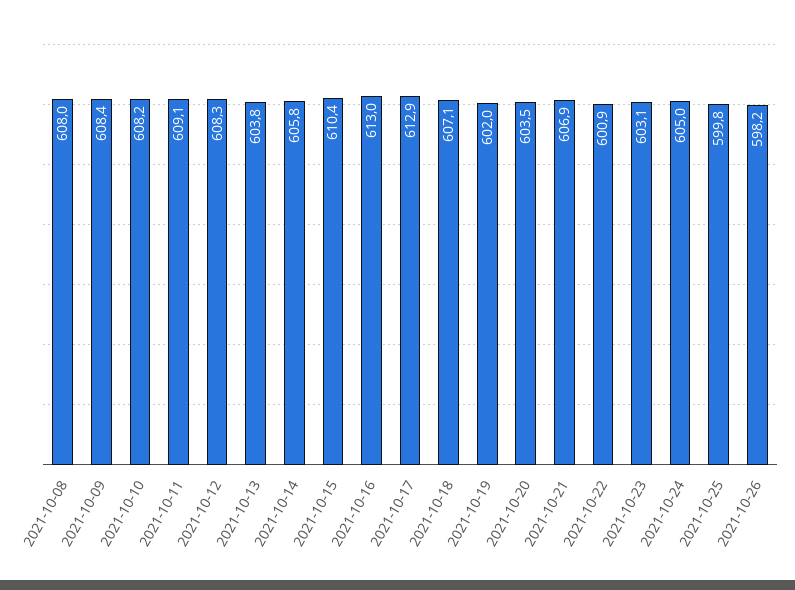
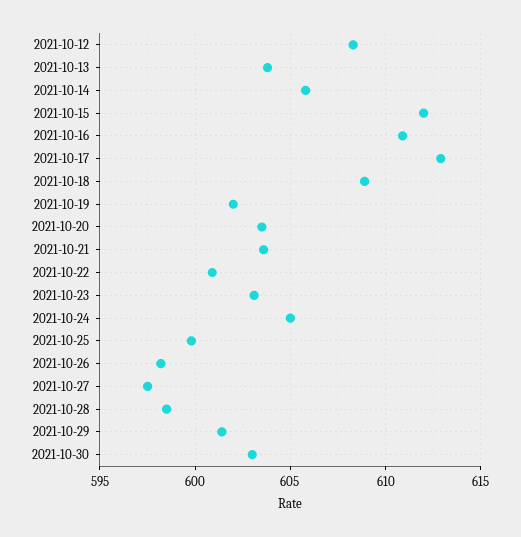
2021-10-08: 608 -> none
2021-10-09: 608.4 -> none
2021-10-10: 608.2 -> none
2021-10-11: 609.1 -> none
2021-10-15: 610.4 -> 612
2021-10-16: 613 -> 611
2021-10-18: 607.1 -> 609
2021-10-21: 606.9 -> 603.5
2021-10-27: none -> 597.5
2021-10-28: none -> 598.5
2021-10-29: none -> 601.5
2021-10-30: none -> 603

